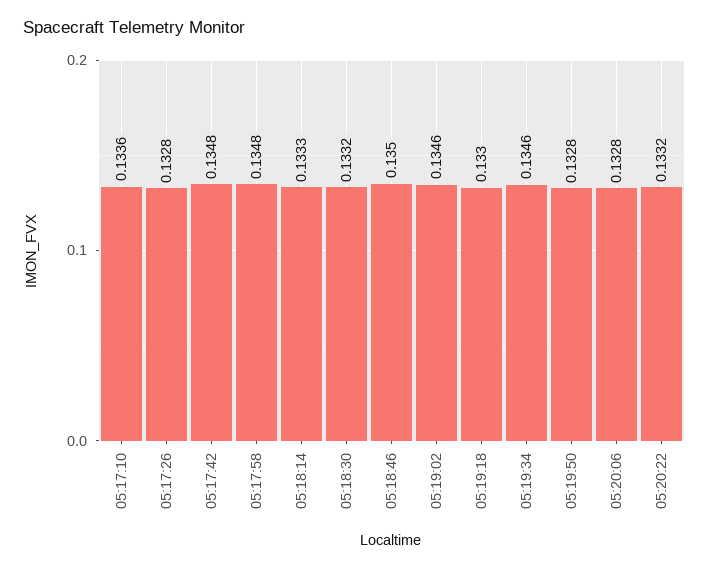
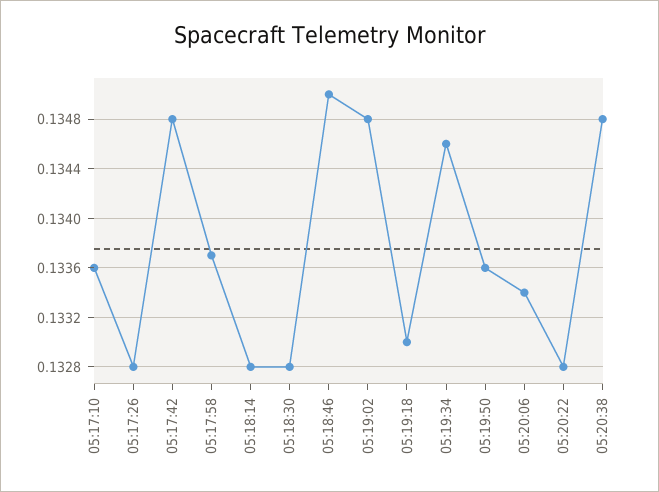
05:17:58: 0.1348 -> 0.1337
05:18:14: 0.1333 -> 0.1328
05:18:30: 0.1332 -> 0.1328
05:19:02: 0.1346 -> 0.1348
05:19:50: 0.1328 -> 0.1336
05:20:06: 0.1328 -> 0.1334
05:20:22: 0.1332 -> 0.1328
05:20:38: none -> 0.1348

